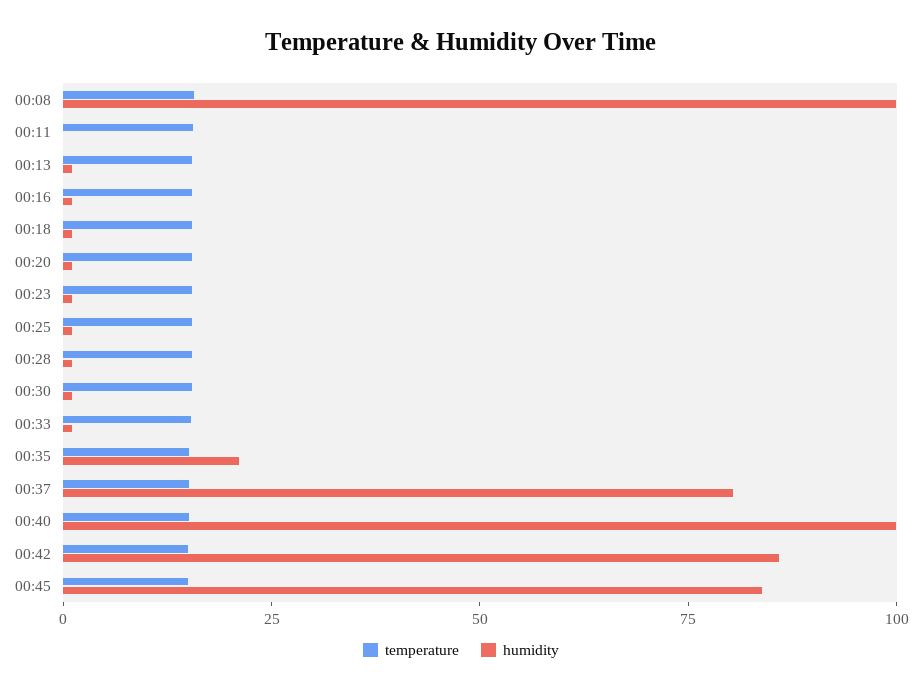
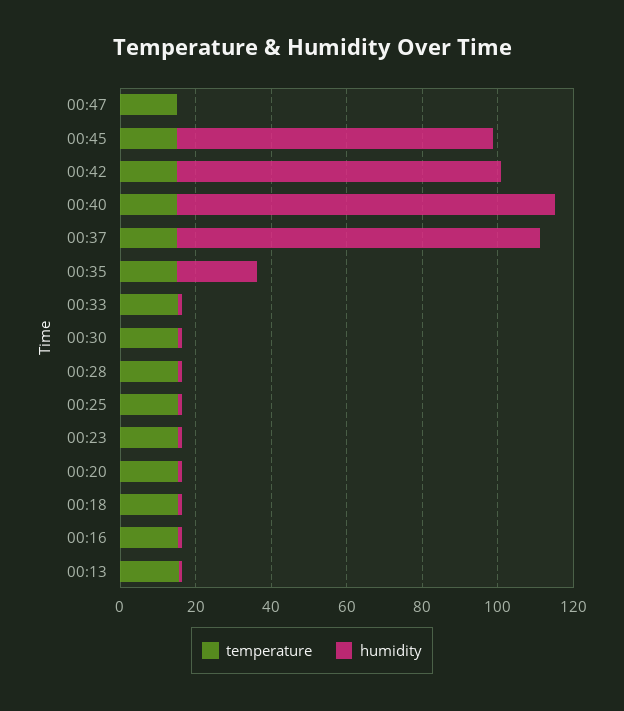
temperature, 00:08: 15 -> none
humidity, 00:08: 100 -> none
temperature, 00:11: 15 -> none
humidity, 00:11: 0 -> none
humidity, 00:37: 80 -> 95
temperature, 00:47: none -> 15
humidity, 00:47: none -> 0

